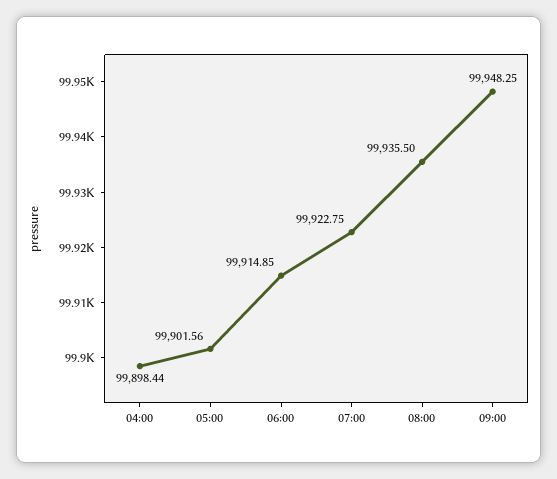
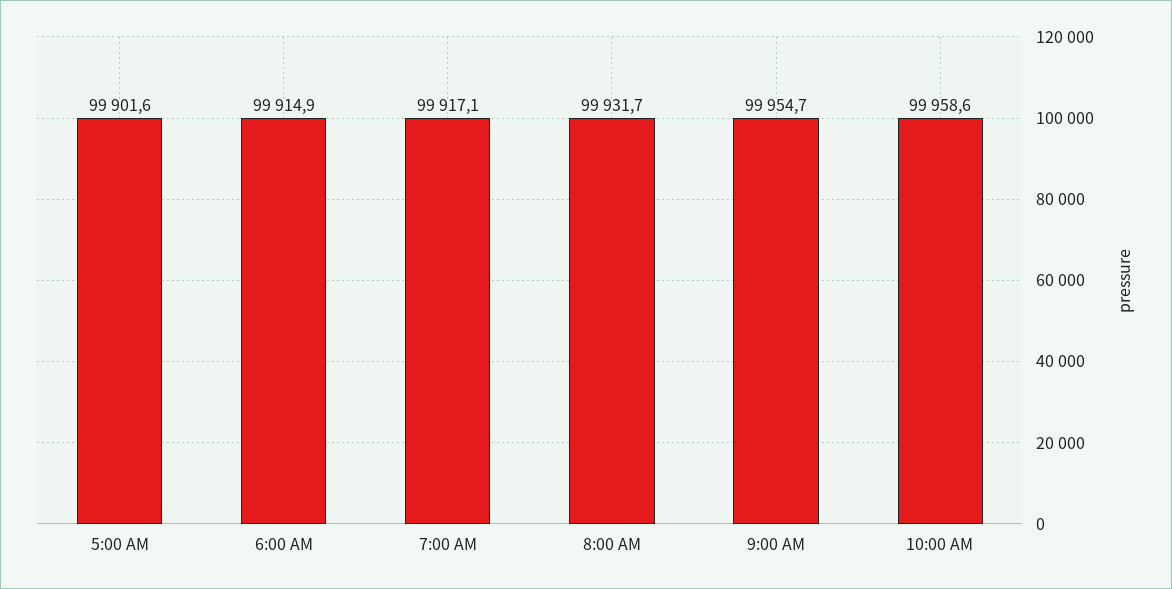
04:00: 99898.44 -> none
07:00: 99922.75 -> 99917.1
08:00: 99935.5 -> 99931.7
09:00: 99948.25 -> 99954.7
10:00 AM: none -> 99958.6

